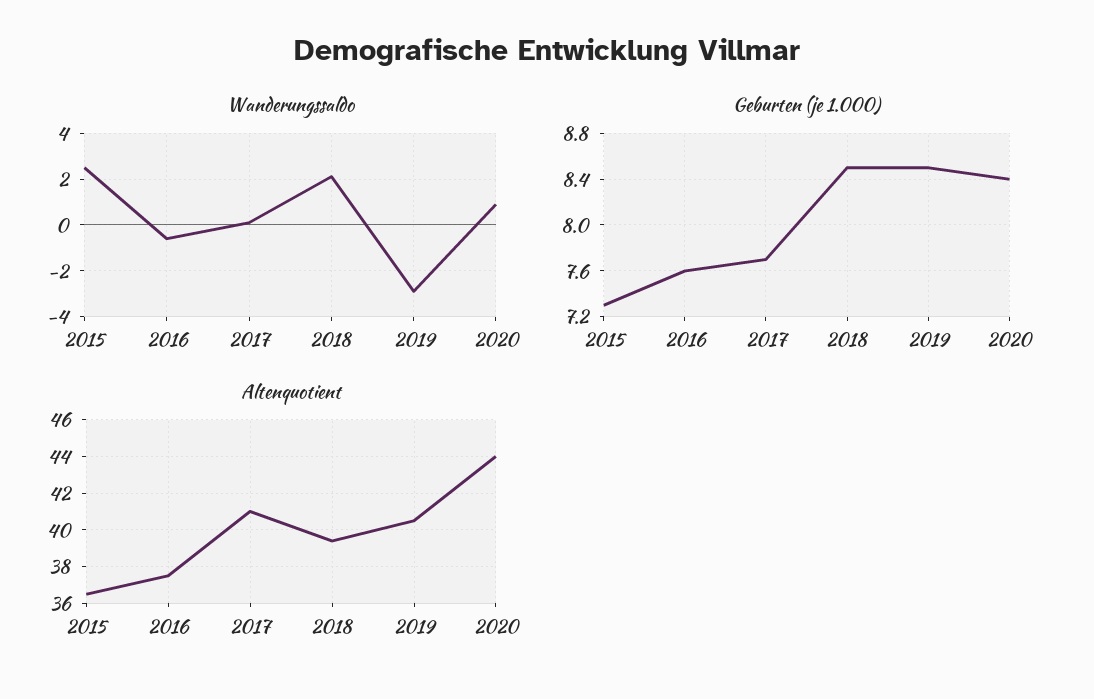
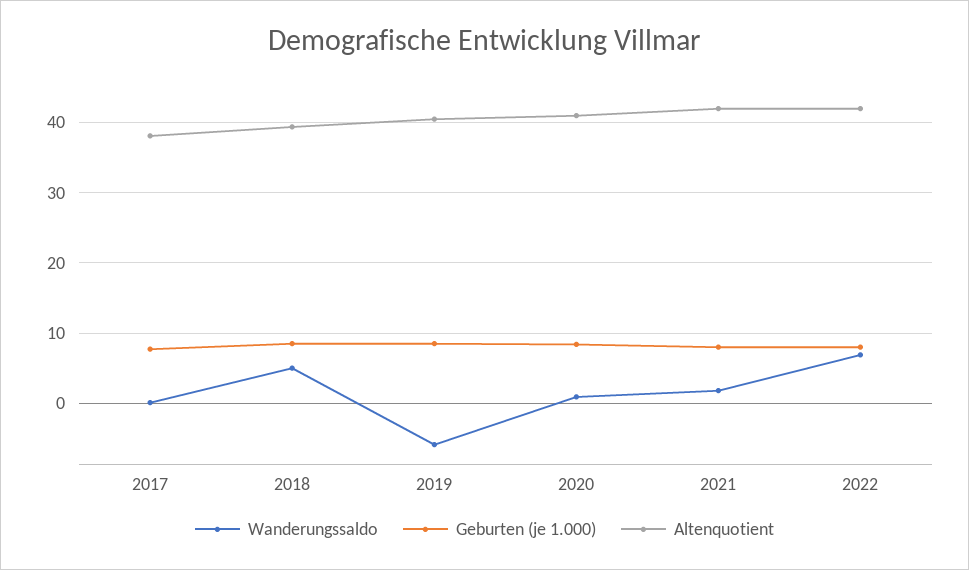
Wanderungssaldo, 2015: 2.5 -> none
Wanderungssaldo, 2016: -0.5 -> none
Wanderungssaldo, 2018: 2 -> 5
Wanderungssaldo, 2019: -3 -> -6
Geburten (je 1.000), 2015: 7.3 -> none
Geburten (je 1.000), 2016: 7.6 -> none
Altenquotient, 2015: 36.5 -> none
Altenquotient, 2016: 37.5 -> none
Altenquotient, 2017: 41 -> 38
Altenquotient, 2020: 44 -> 41
Wanderungssaldo, 2021: none -> 2
Geburten (je 1.000), 2021: none -> 8
Altenquotient, 2021: none -> 42
Wanderungssaldo, 2022: none -> 7
Geburten (je 1.000), 2022: none -> 8
Altenquotient, 2022: none -> 42

